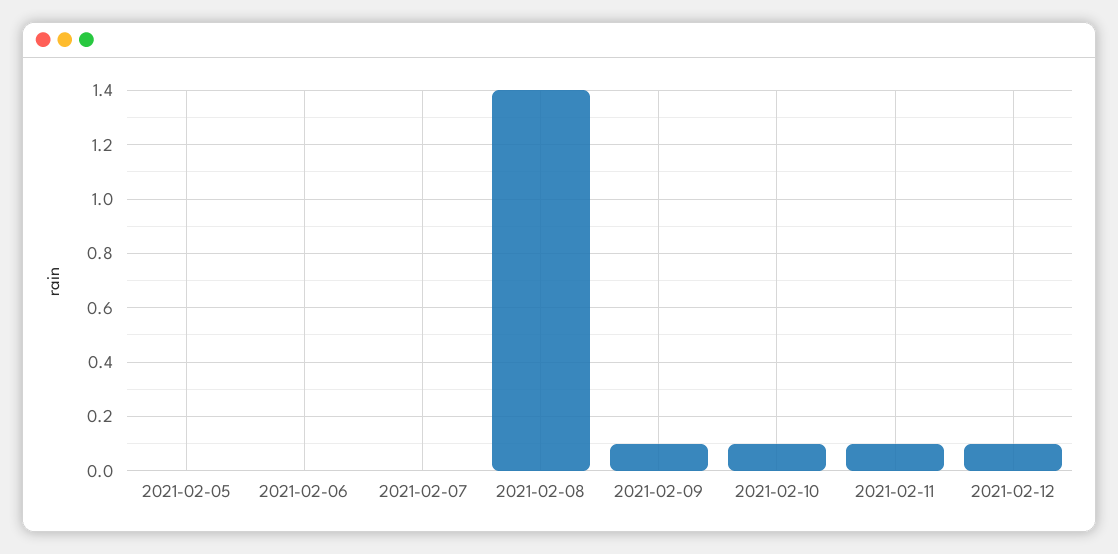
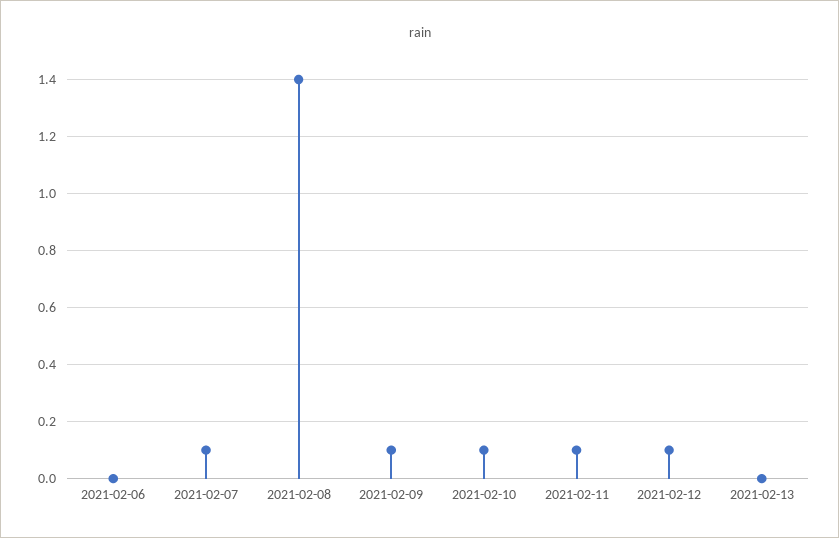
2021-02-05: 0 -> none
2021-02-07: 0 -> 0.1
2021-02-13: none -> 0

